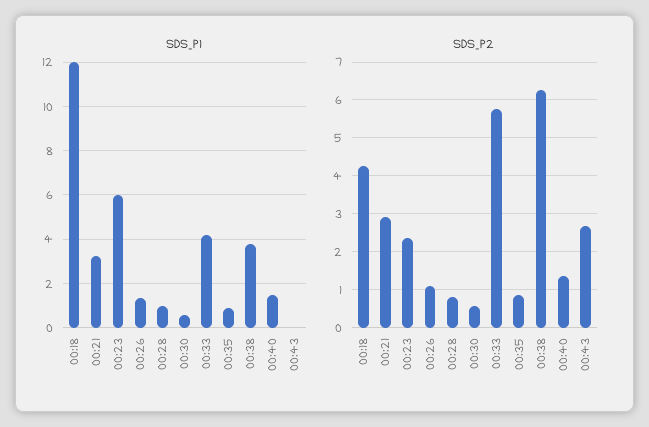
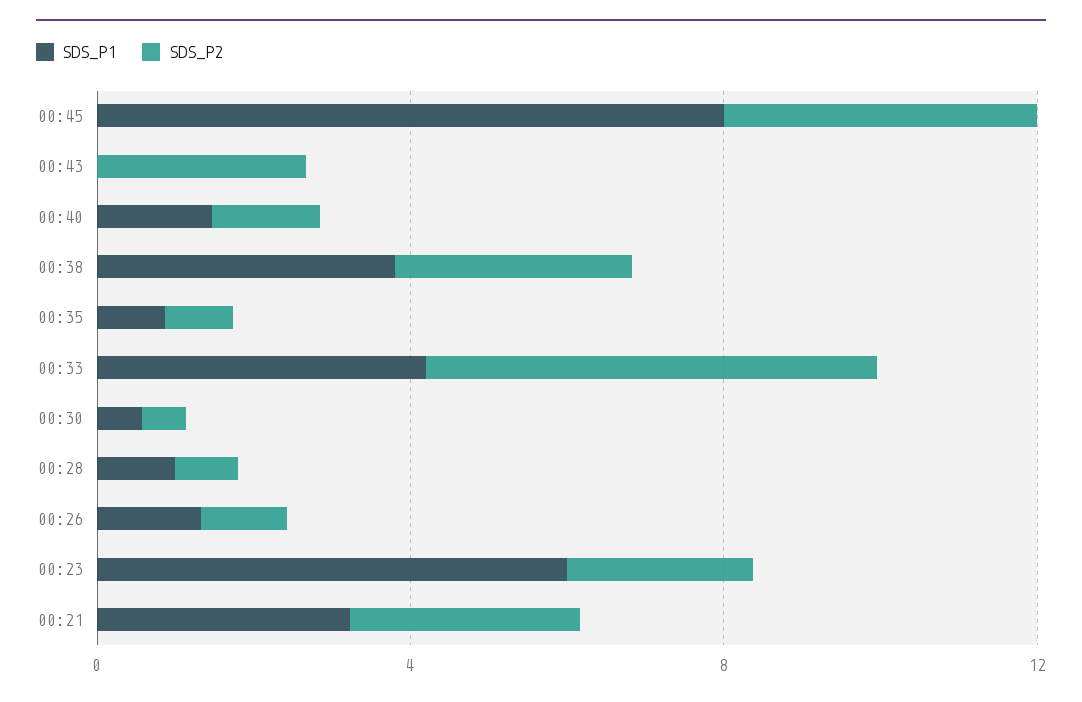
SDS_P1, 00:18: 12 -> none
SDS_P2, 00:18: 4.2 -> none
SDS_P2, 00:38: 6.2 -> 3
SDS_P1, 00:45: none -> 8
SDS_P2, 00:45: none -> 4

